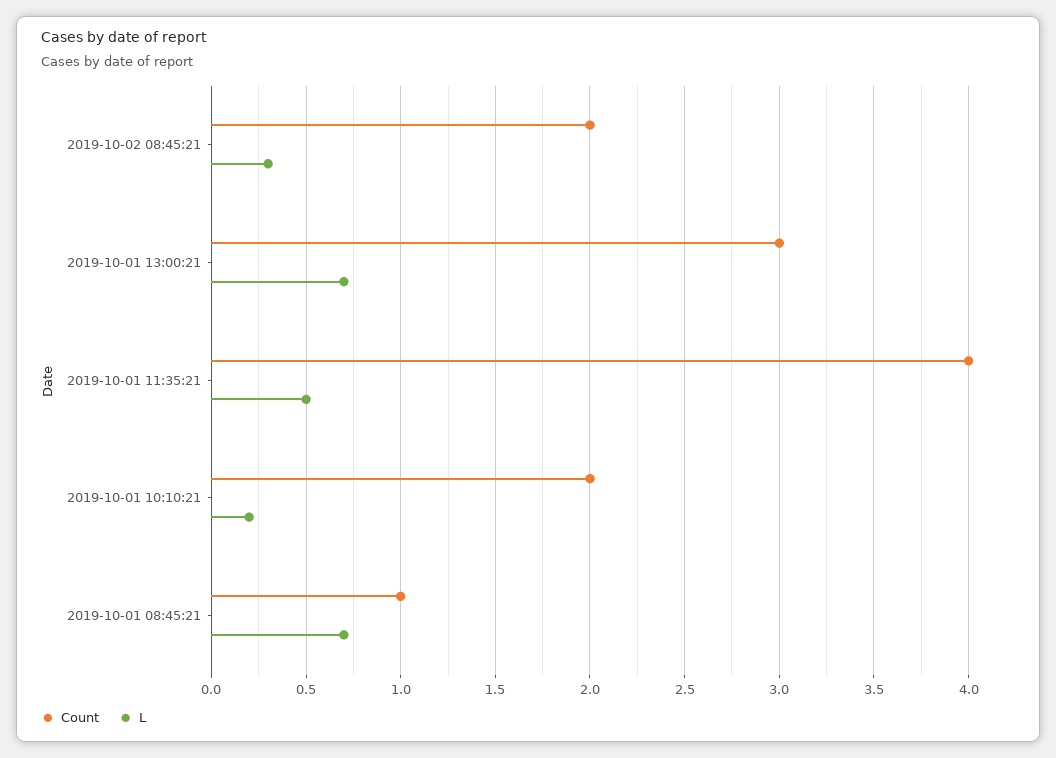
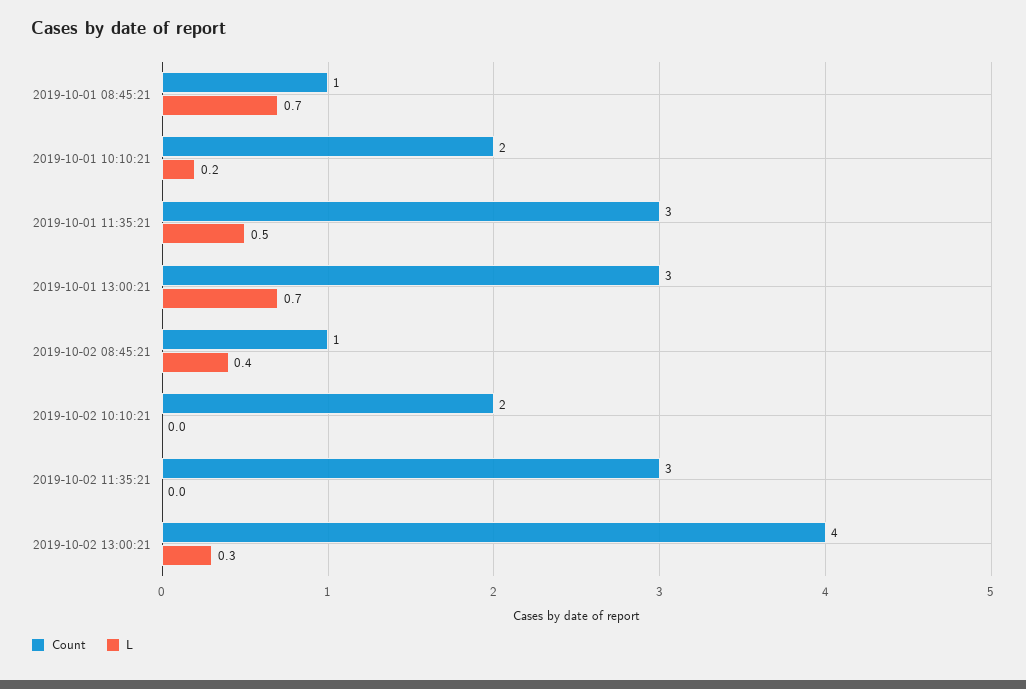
Count, 2019-10-02 08:45:21: 2 -> 1
L, 2019-10-02 08:45:21: 0.3 -> 0.4
Count, 2019-10-01 11:35:21: 4 -> 3
Count, 2019-10-02 10:10:21: none -> 2
L, 2019-10-02 10:10:21: none -> 0
Count, 2019-10-02 11:35:21: none -> 3
L, 2019-10-02 11:35:21: none -> 0
Count, 2019-10-02 13:00:21: none -> 4
L, 2019-10-02 13:00:21: none -> 0.3

